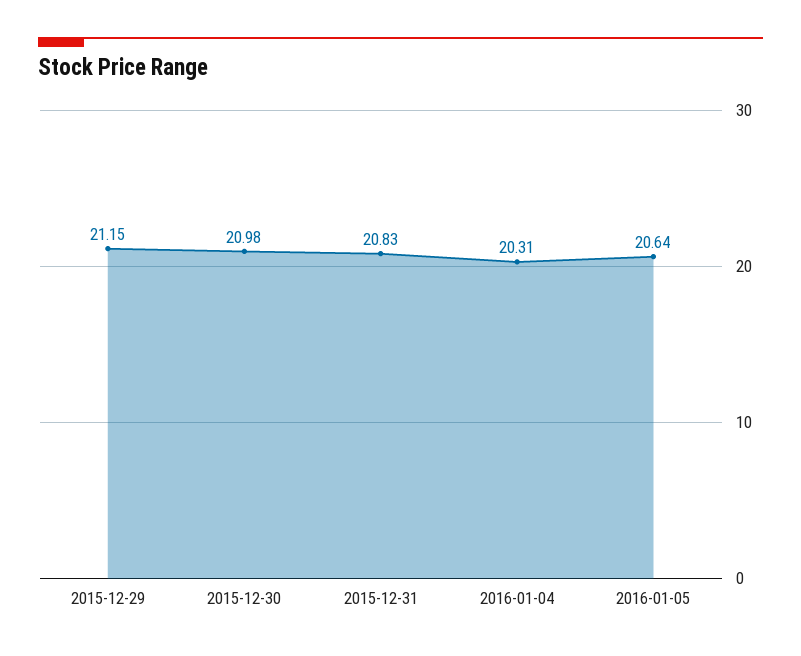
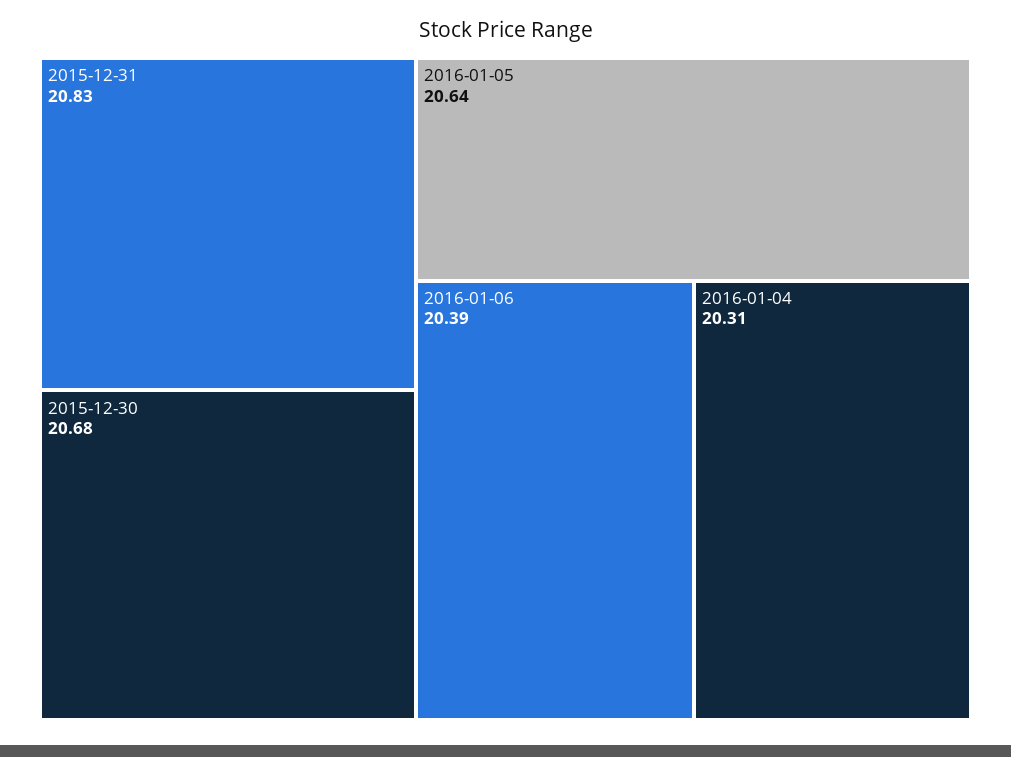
2015-12-29: 21.15 -> none
2015-12-30: 20.98 -> 20.68
2016-01-06: none -> 20.39

